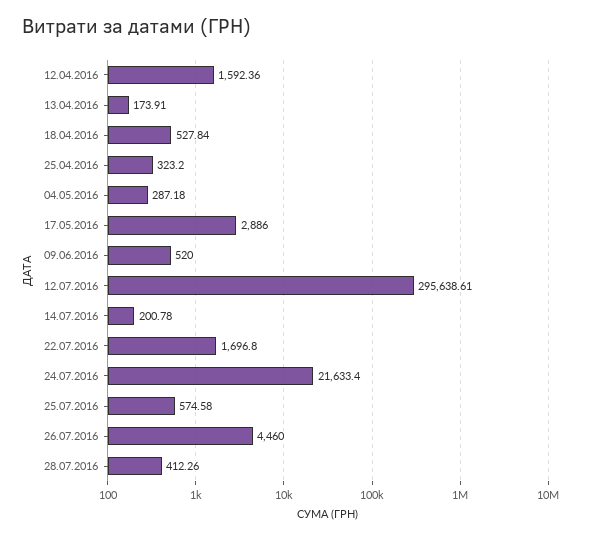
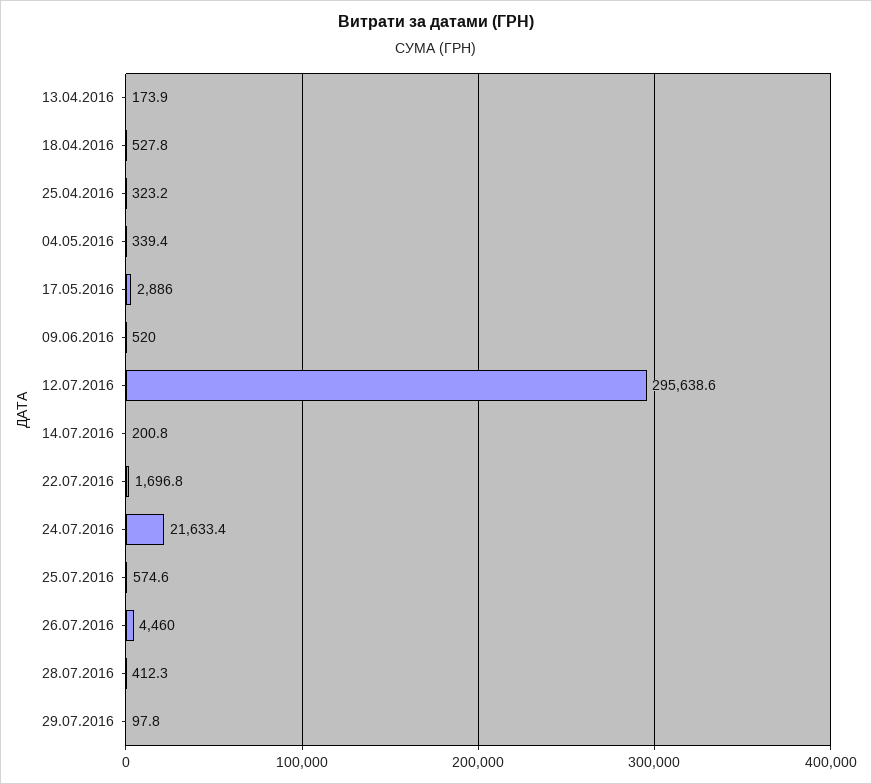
12.04.2016: 1592.36 -> none
04.05.2016: 287.18 -> 339.4
29.07.2016: none -> 97.8

